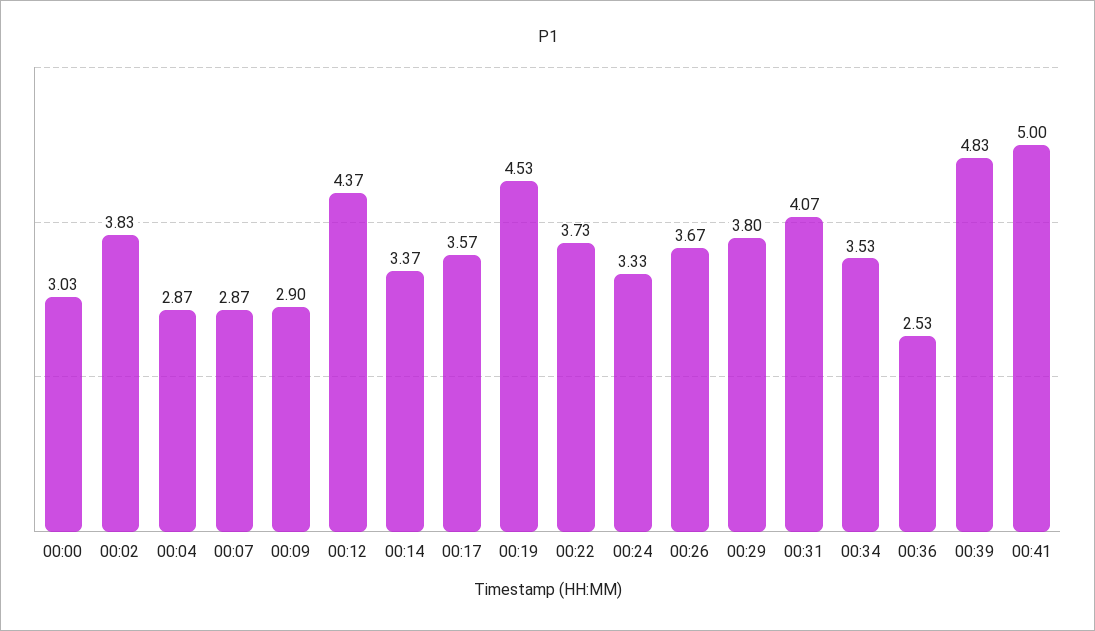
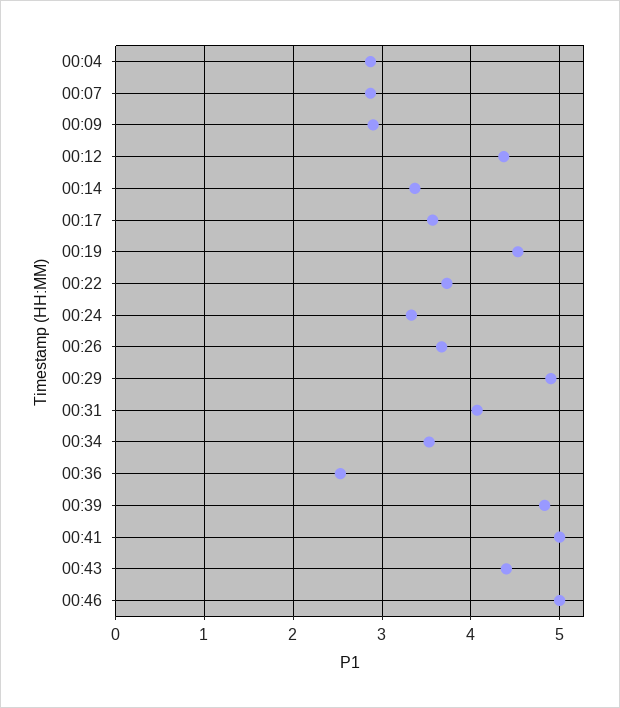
00:00: 3.03 -> none
00:02: 3.83 -> none
00:29: 3.8 -> 4.9
00:43: none -> 4.4
00:46: none -> 5

